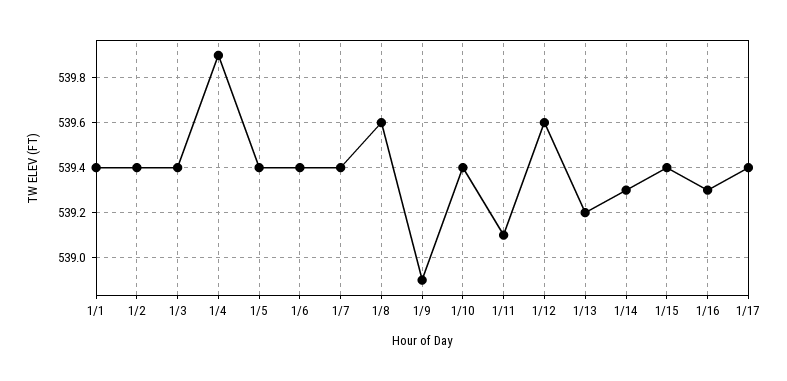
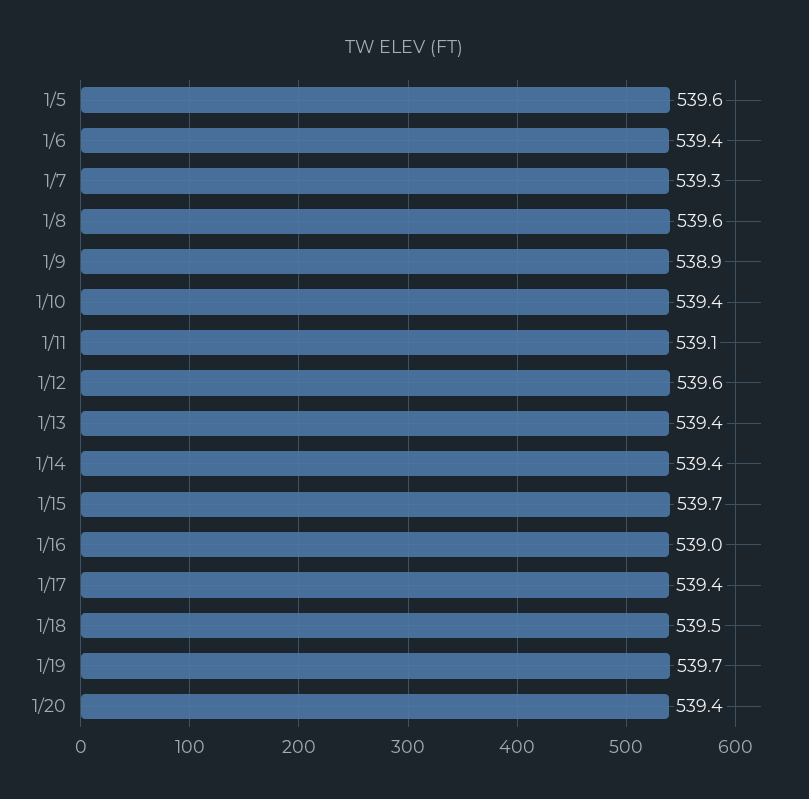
1/1: 539.4 -> none
1/2: 539.4 -> none
1/3: 539.4 -> none
1/4: 539.9 -> none
1/5: 539.4 -> 539.6
1/7: 539.4 -> 539.3
1/13: 539.2 -> 539.4
1/14: 539.3 -> 539.4
1/15: 539.4 -> 539.7
1/16: 539.3 -> 539
1/18: none -> 539.5
1/19: none -> 539.7
1/20: none -> 539.4

